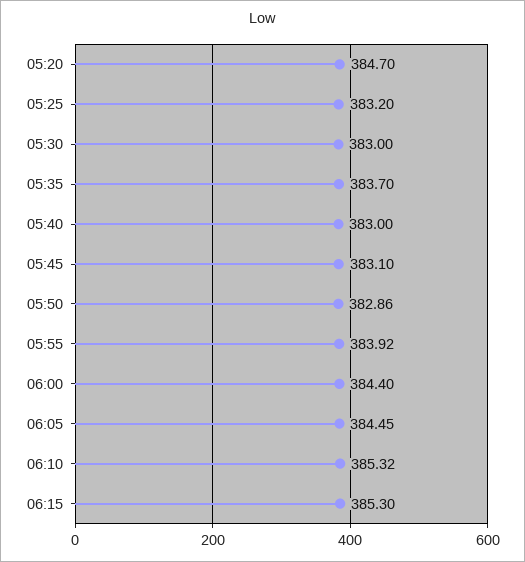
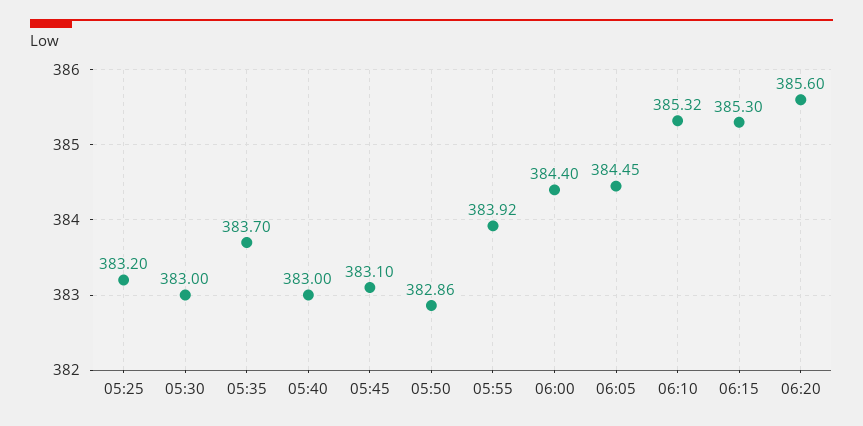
05:20: 384.7 -> none
06:20: none -> 385.6

